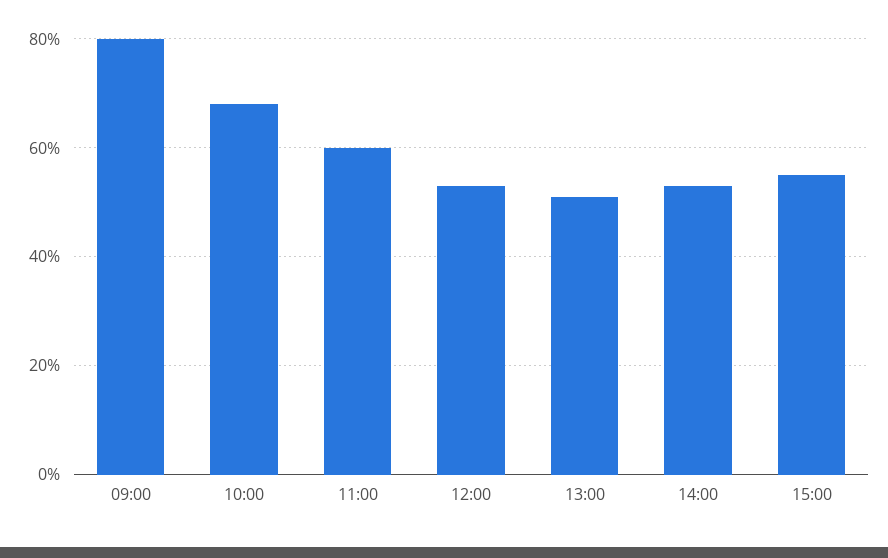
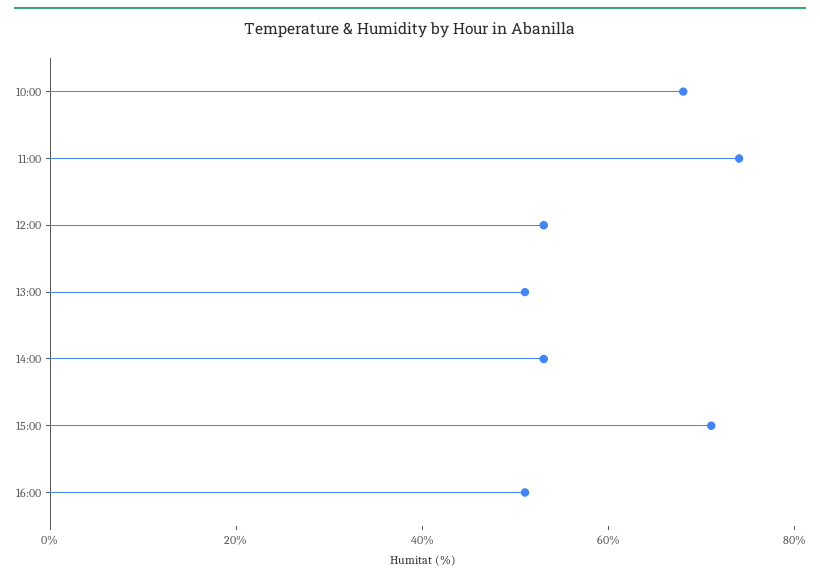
09:00: 80 -> none
11:00: 60 -> 75
15:00: 55 -> 70
16:00: none -> 50

